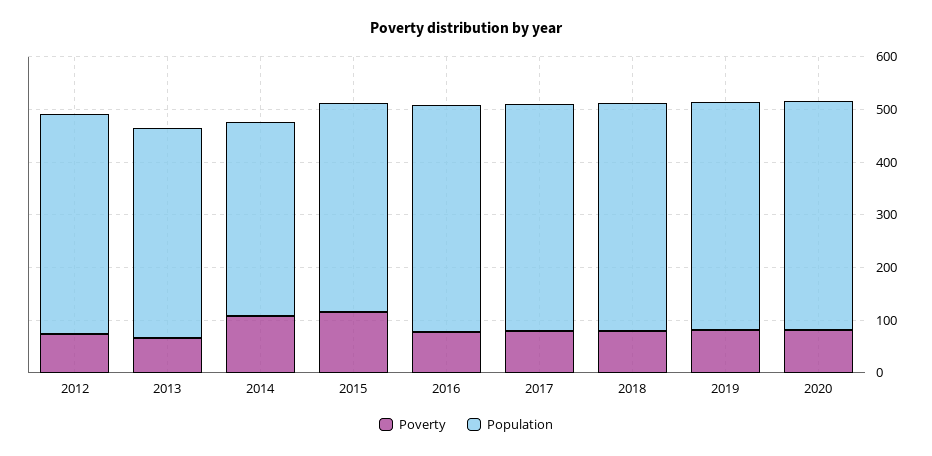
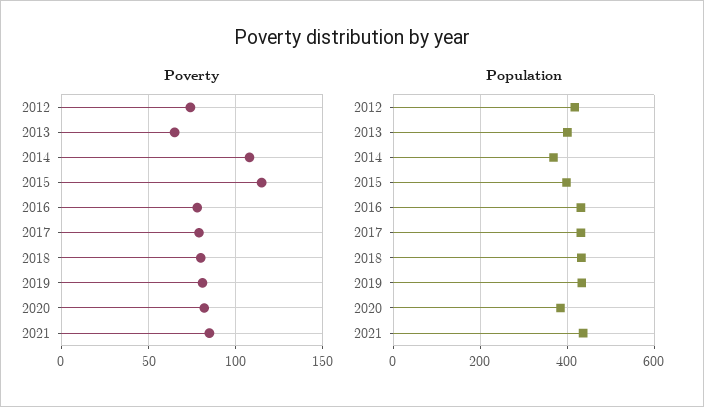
Population, 2020: 440 -> 380
Poverty, 2021: none -> 85
Population, 2021: none -> 440

